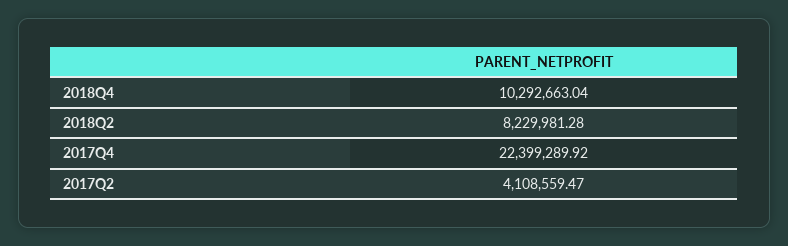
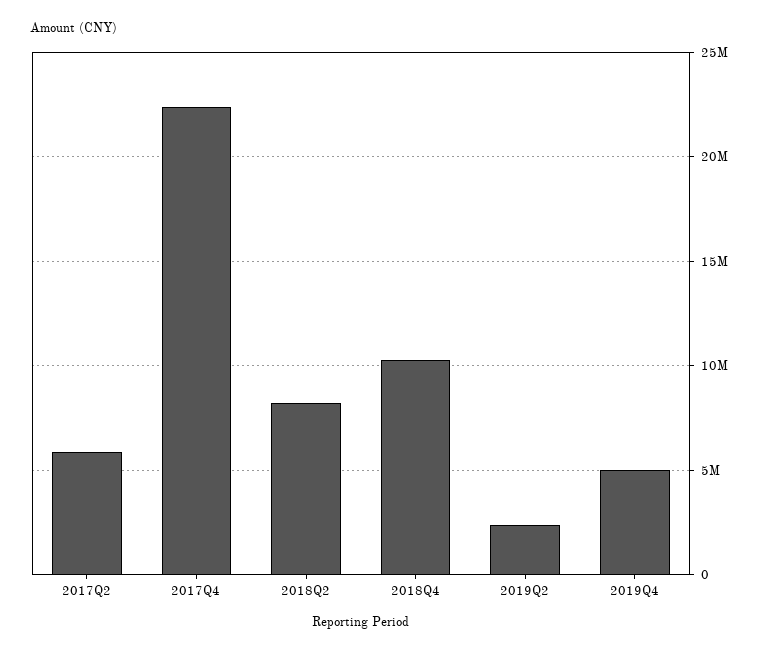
2017Q2: 4108559.47 -> 6000000
2019Q2: none -> 2500000
2019Q4: none -> 5000000

